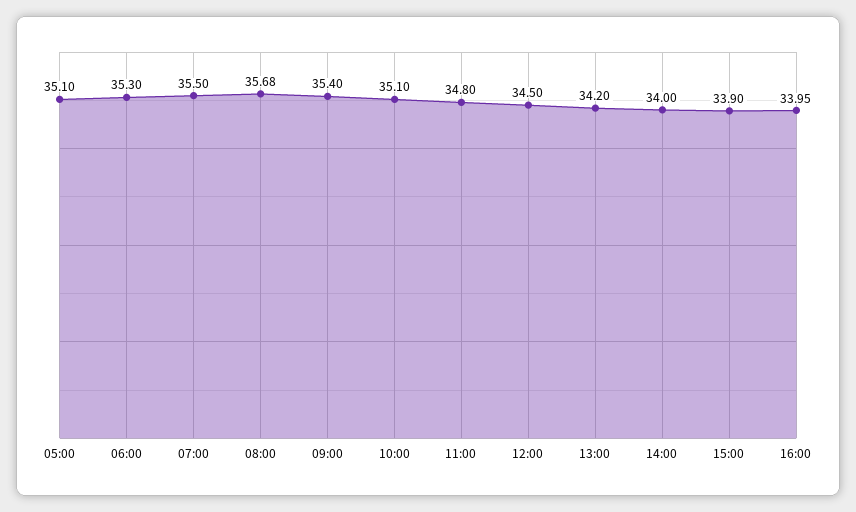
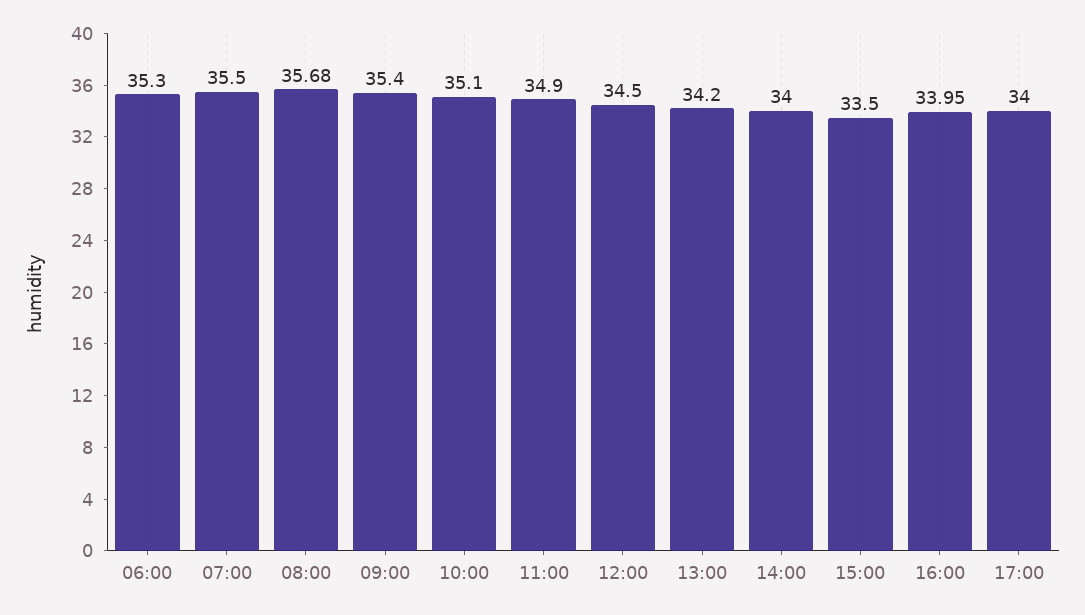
05:00: 35.1 -> none
11:00: 34.8 -> 34.9
15:00: 33.9 -> 33.5
17:00: none -> 34

